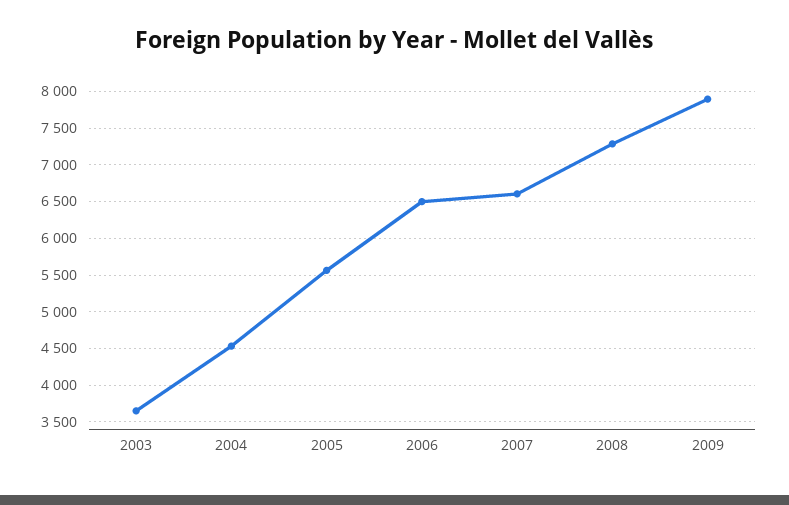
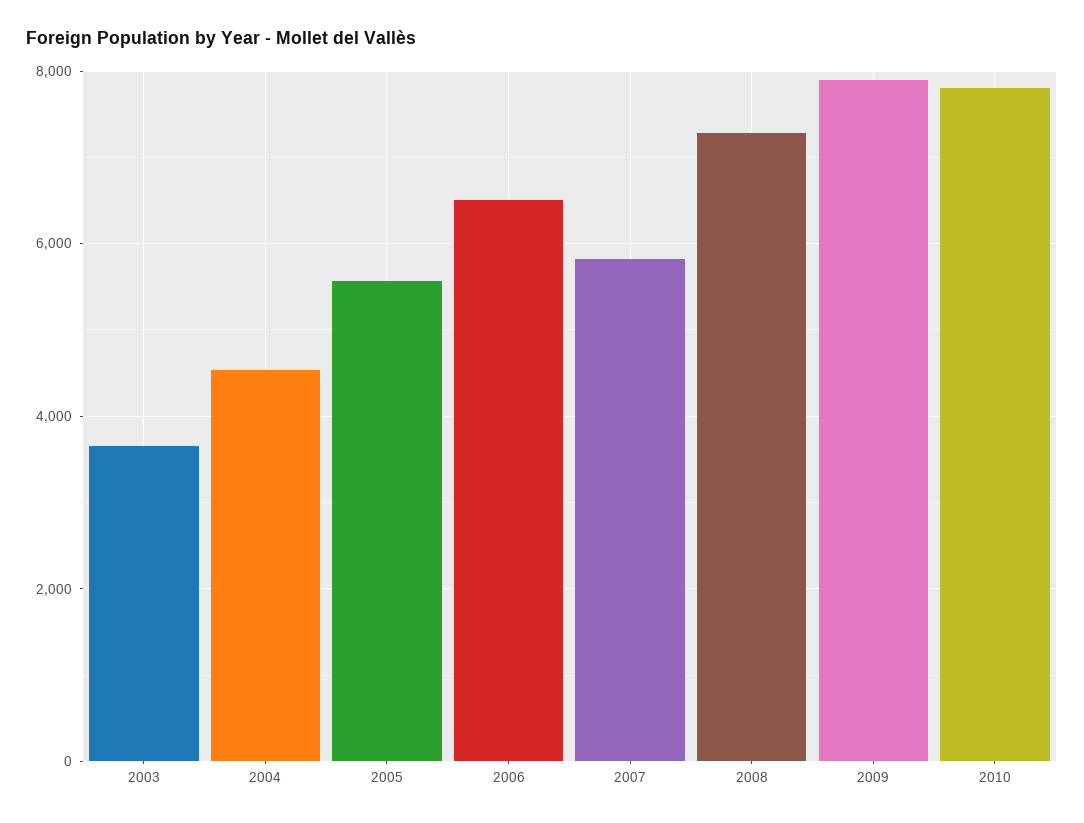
2007: 6600 -> 5800
2010: none -> 7800

